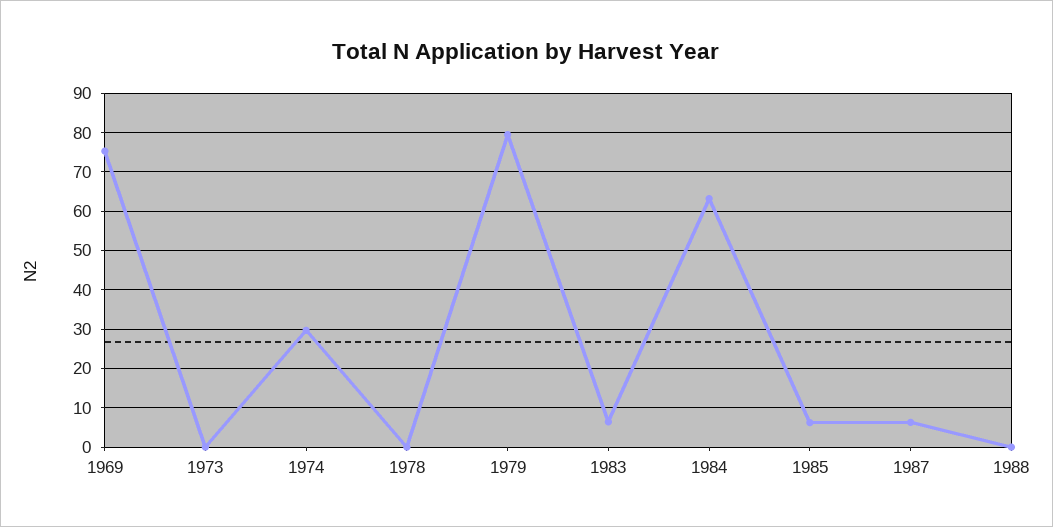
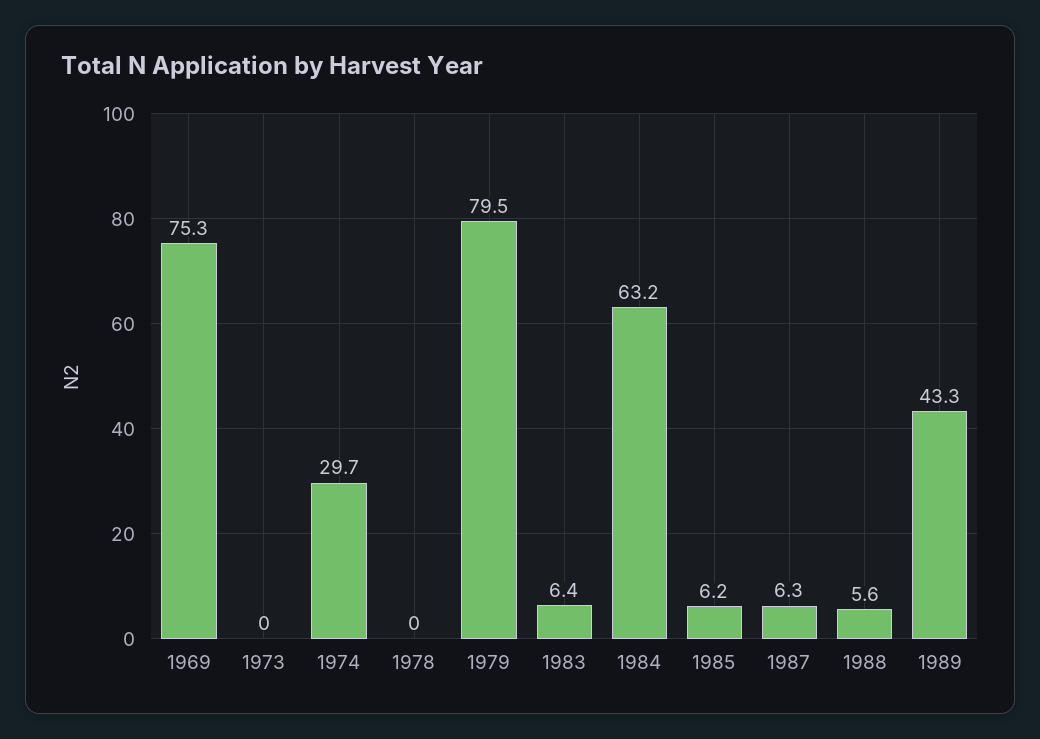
1988: 0 -> 5.6
1989: none -> 43.3

